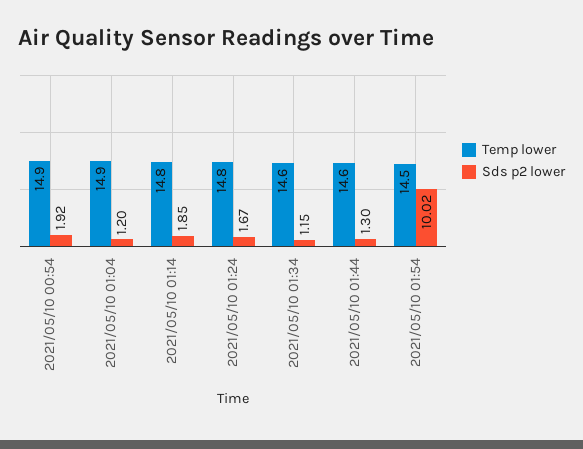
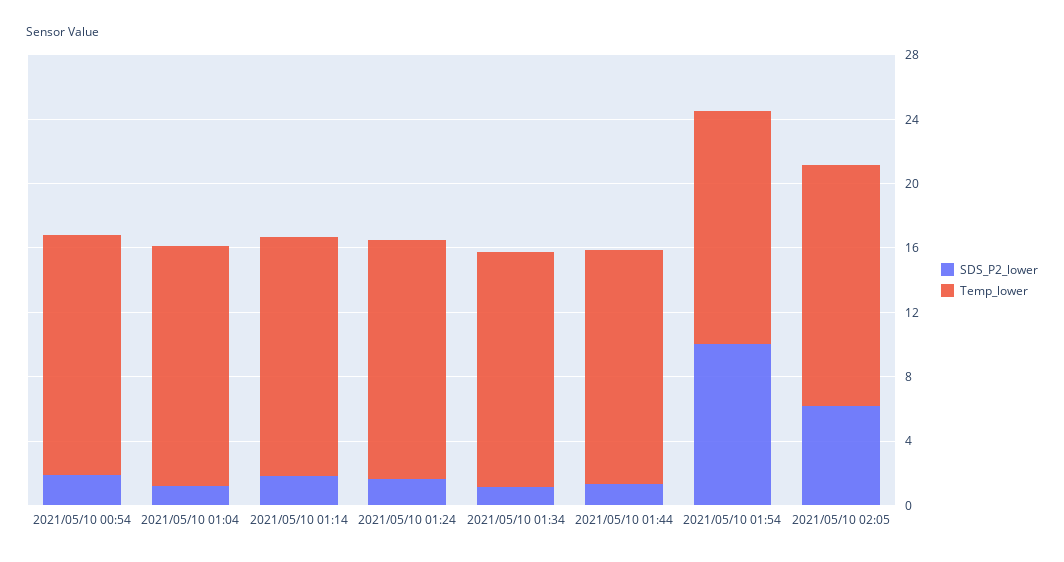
Sds p2 lower, 2021/05/10 02:05: none -> 6
Temp lower, 2021/05/10 02:05: none -> 15

